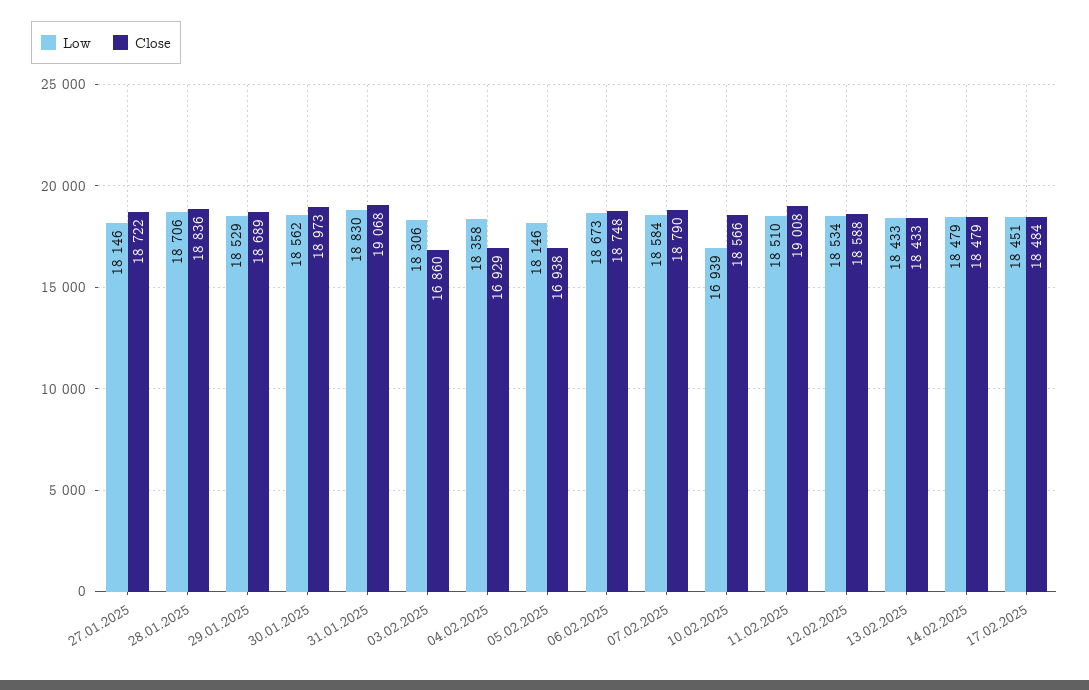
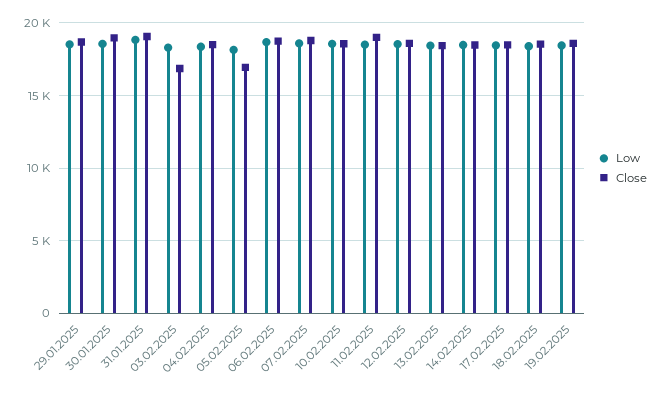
Low, 27.01.2025: 18146 -> none
Close, 27.01.2025: 18722 -> none
Low, 28.01.2025: 18706 -> none
Close, 28.01.2025: 18836 -> none
Close, 04.02.2025: 16929 -> 18500
Low, 10.02.2025: 16939 -> 18500
Low, 18.02.2025: none -> 18500
Close, 18.02.2025: none -> 18500
Low, 19.02.2025: none -> 18500
Close, 19.02.2025: none -> 18500

